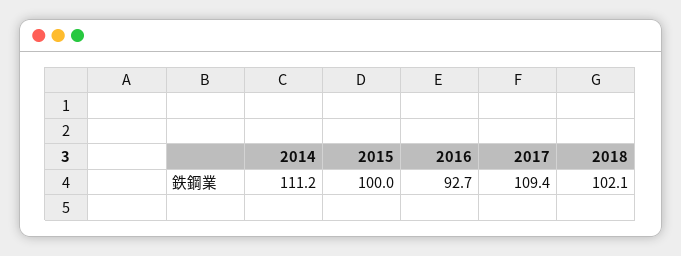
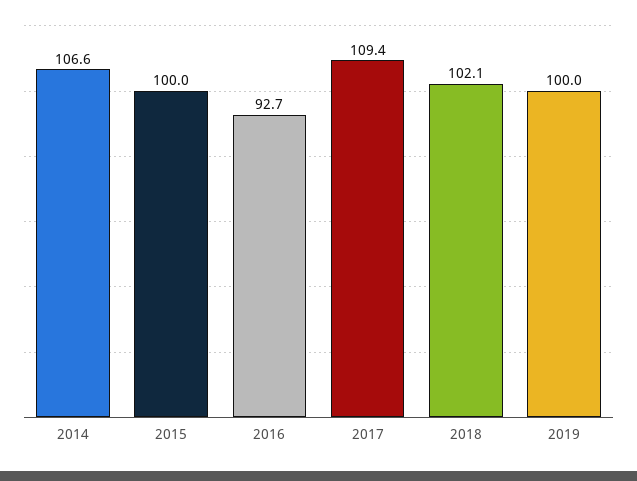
2014: 111.2 -> 106.6
2019: none -> 100

